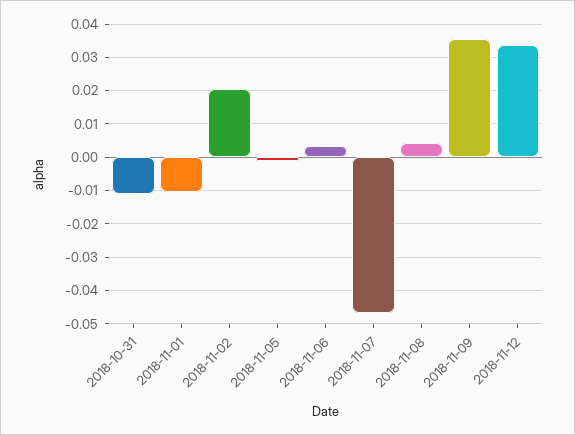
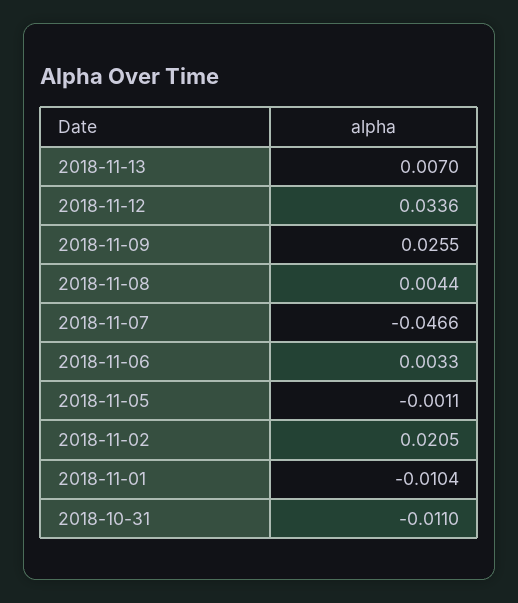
2018-11-09: 0.036 -> 0.0255
2018-11-13: none -> 0.007

